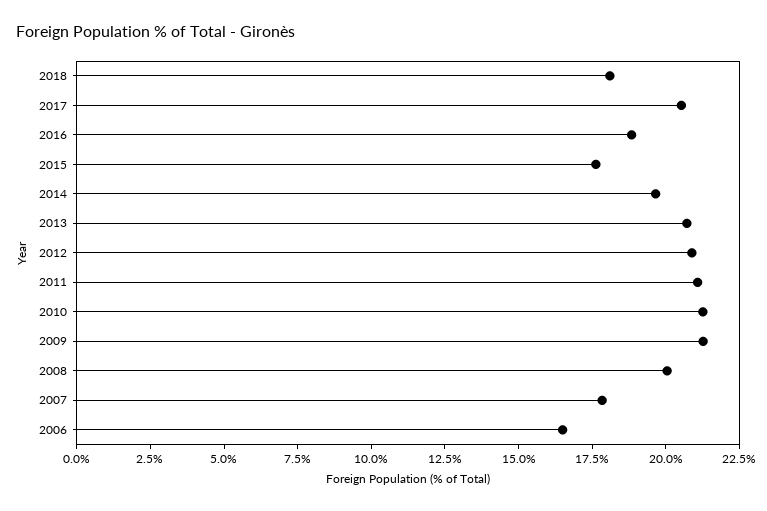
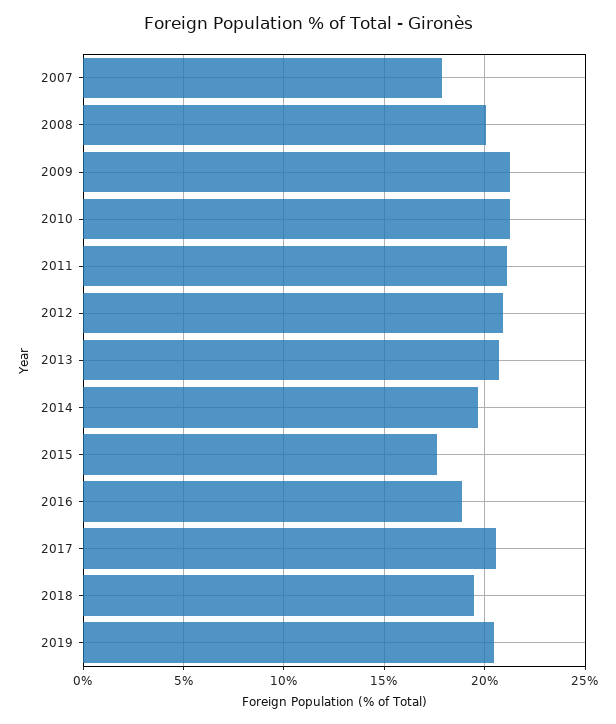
2018: 18 -> 19.5
2006: 16.5 -> none
2019: none -> 20.5

